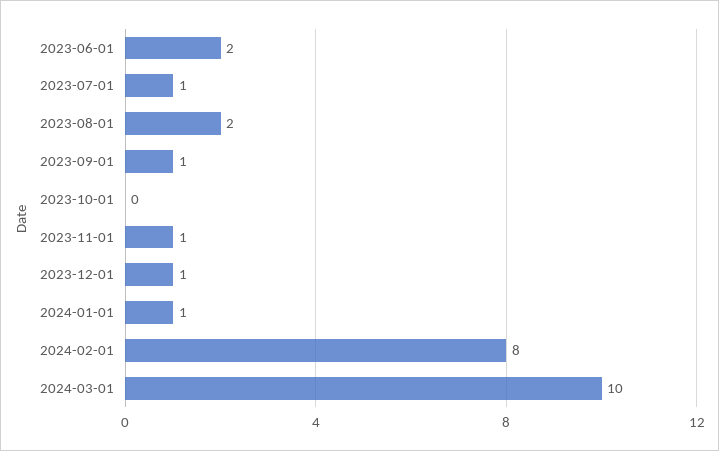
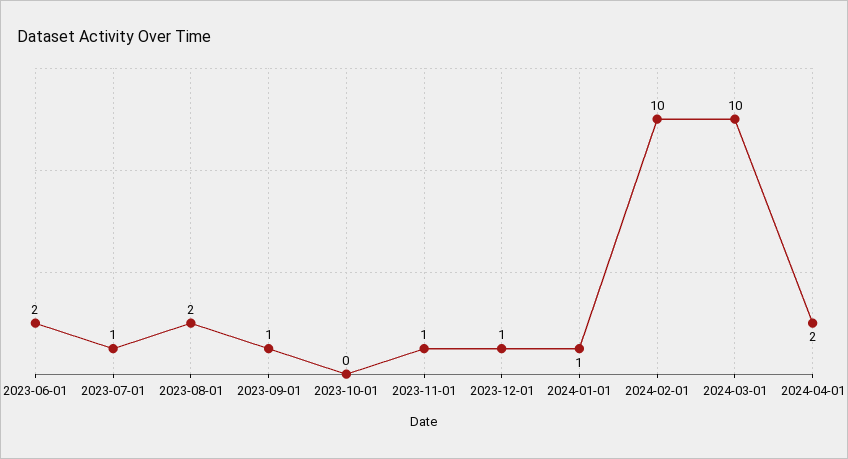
2024-02-01: 8 -> 10
2024-04-01: none -> 2

